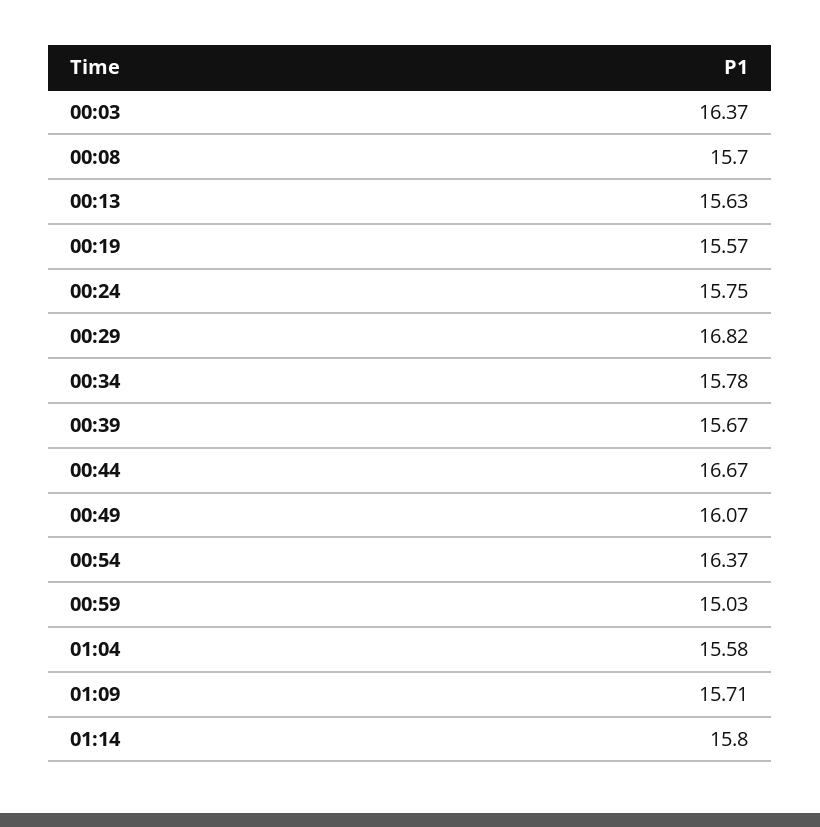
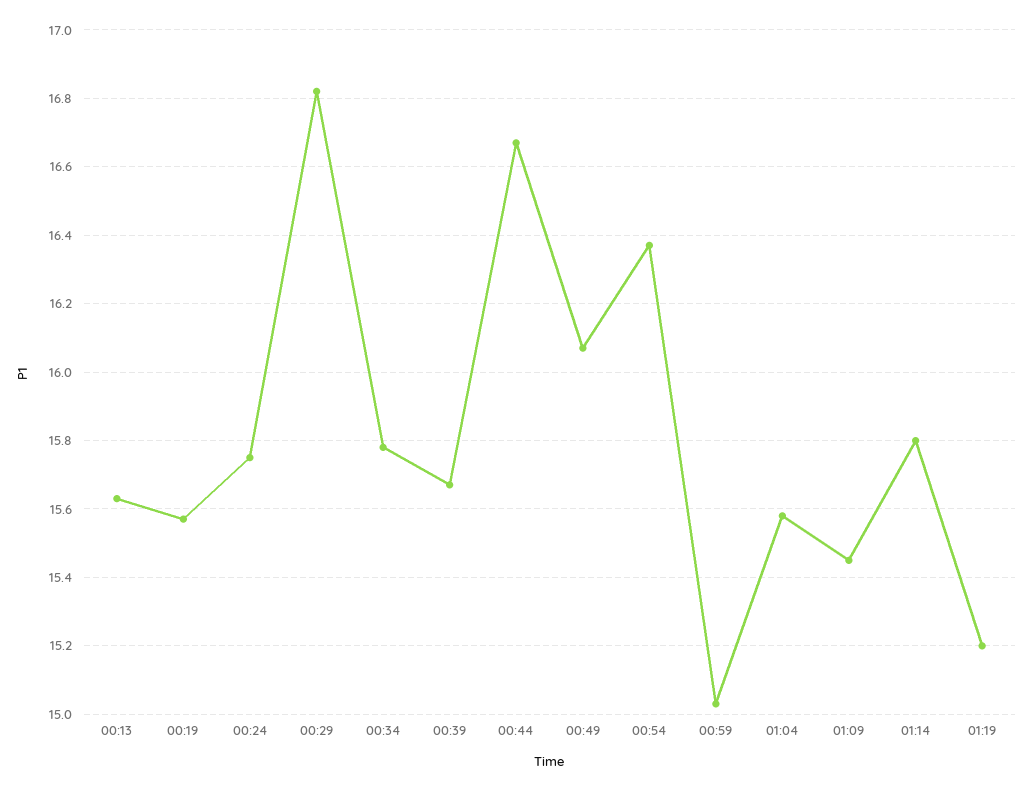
00:03: 16.37 -> none
00:08: 15.7 -> none
01:09: 15.71 -> 15.45
01:19: none -> 15.2

